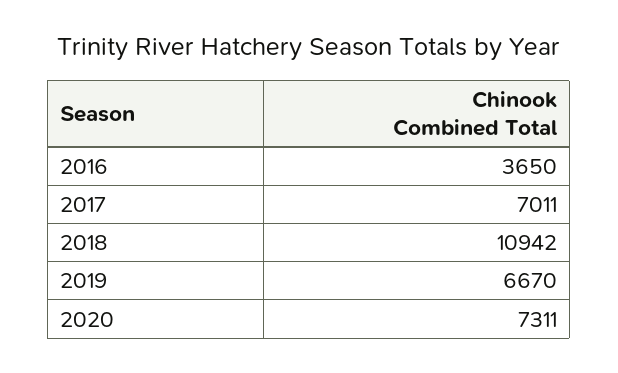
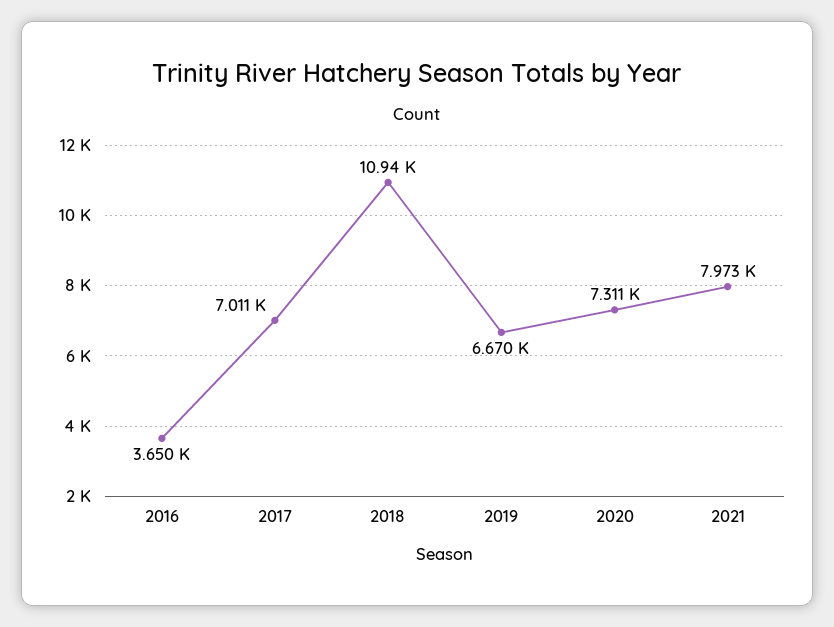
2021: none -> 7973

